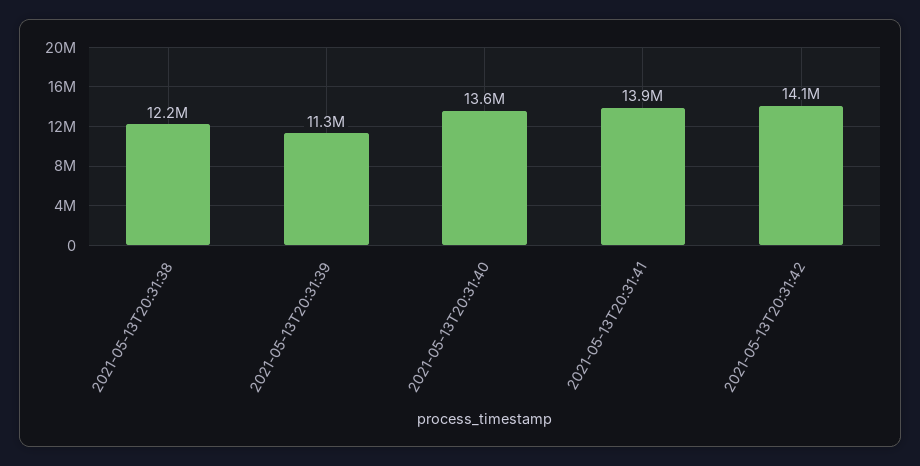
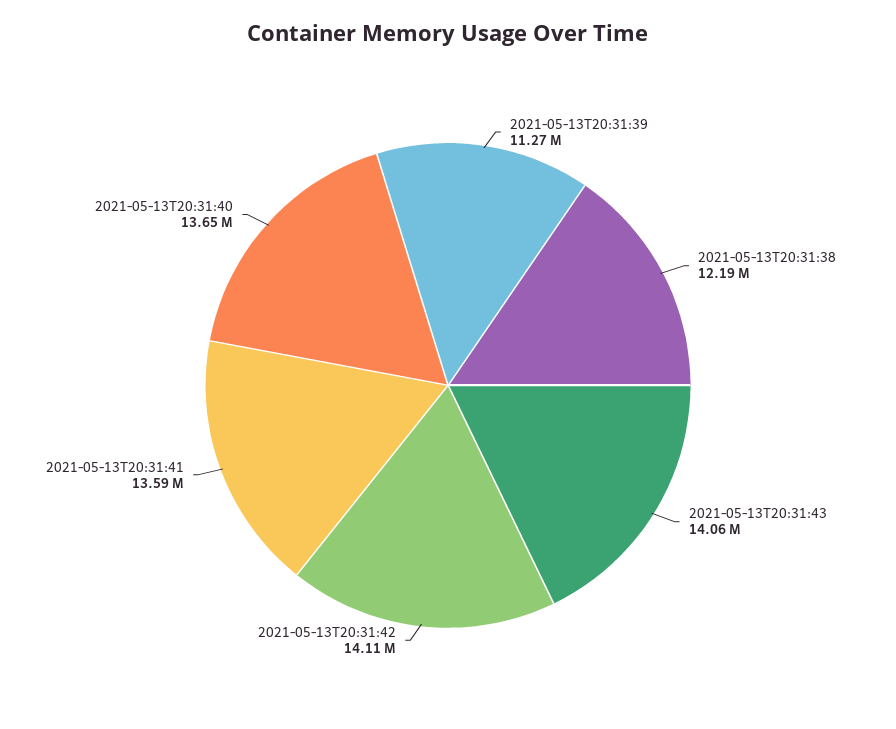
2021-05-13T20:31:41: 13900000 -> 13590000
2021-05-13T20:31:43: none -> 14060000

